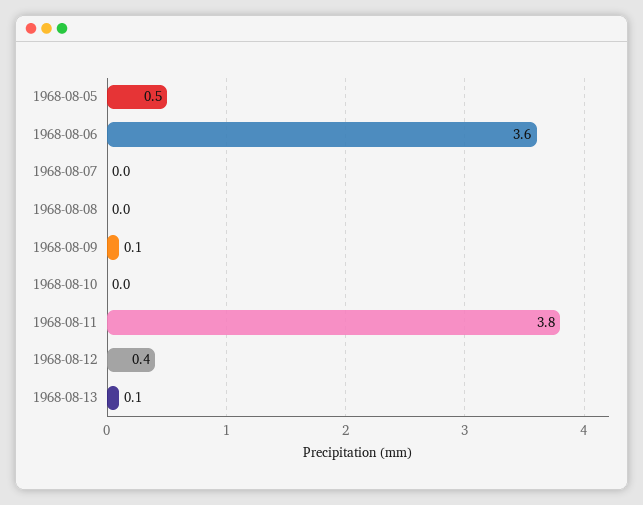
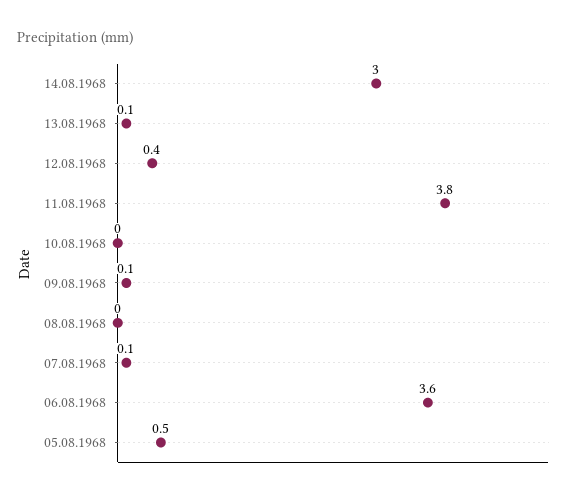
1968-08-07: 0 -> 0.1
14.08.1968: none -> 3

